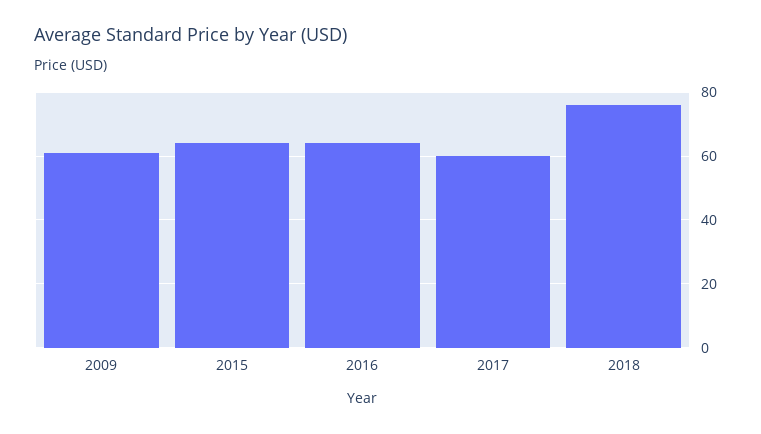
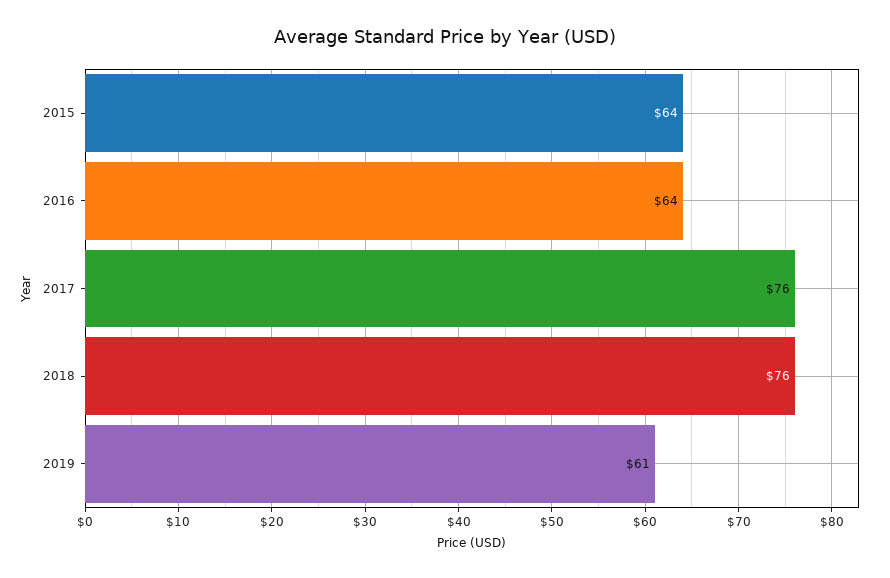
2009: 60 -> none
2017: 60 -> 76
2019: none -> 61

